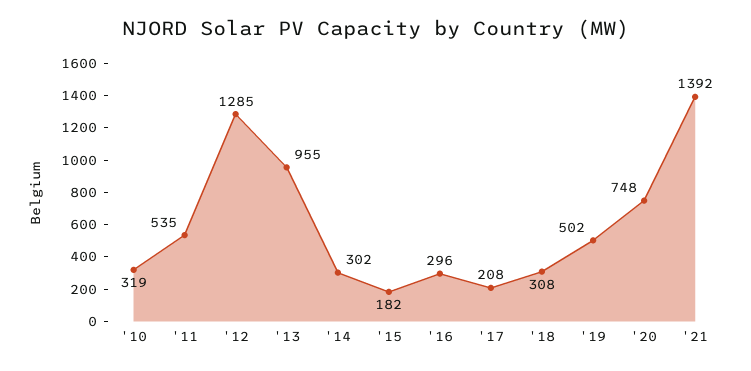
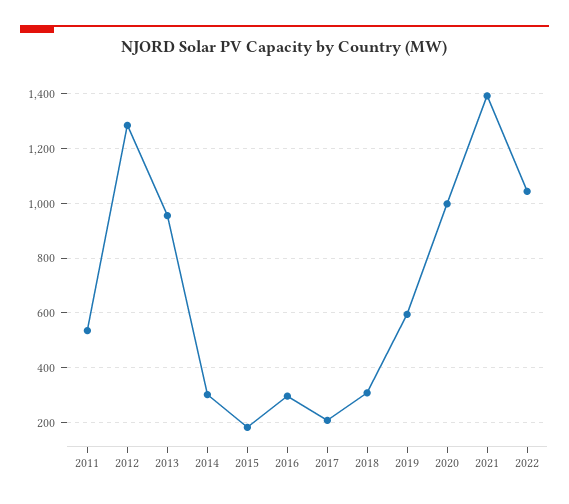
'10: 319 -> none
'19: 502 -> 600
'20: 748 -> 1000
2022: none -> 1050

